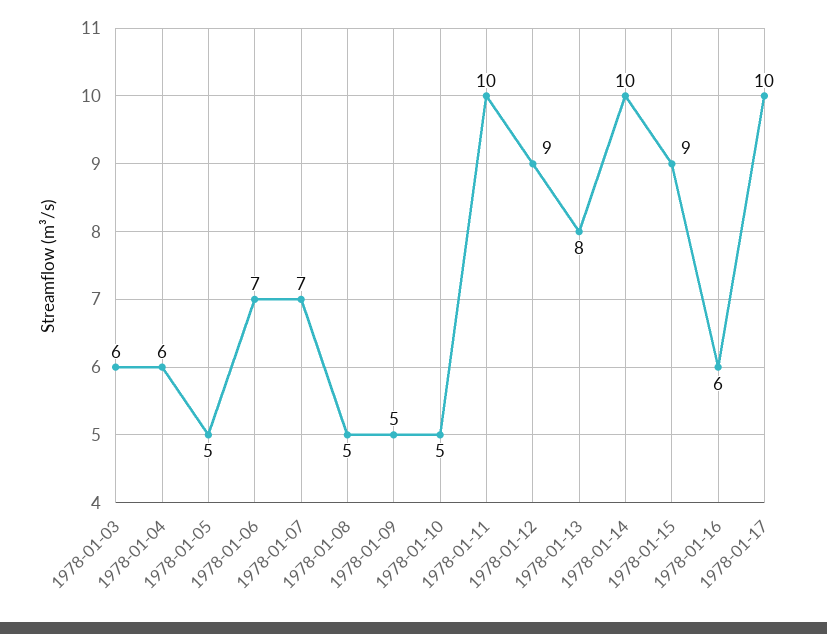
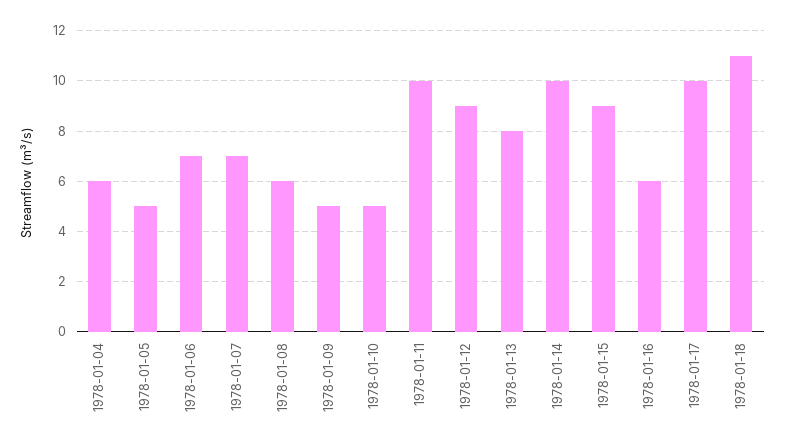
1978-01-03: 6 -> none
1978-01-08: 5 -> 6
1978-01-18: none -> 11

